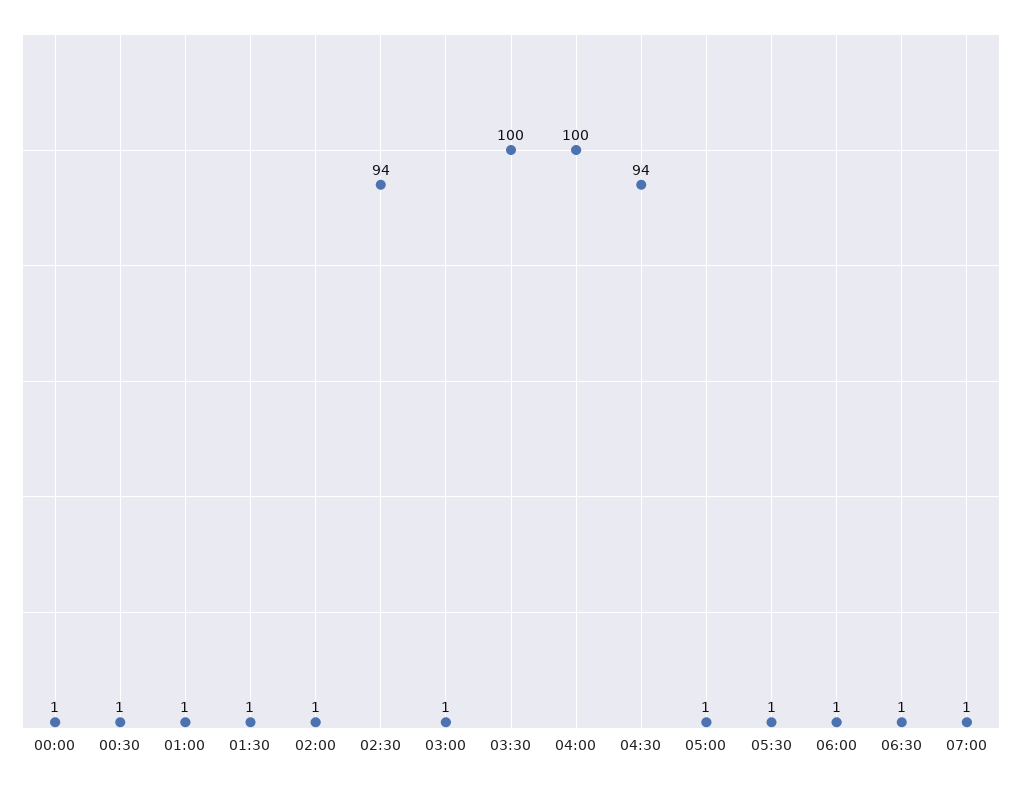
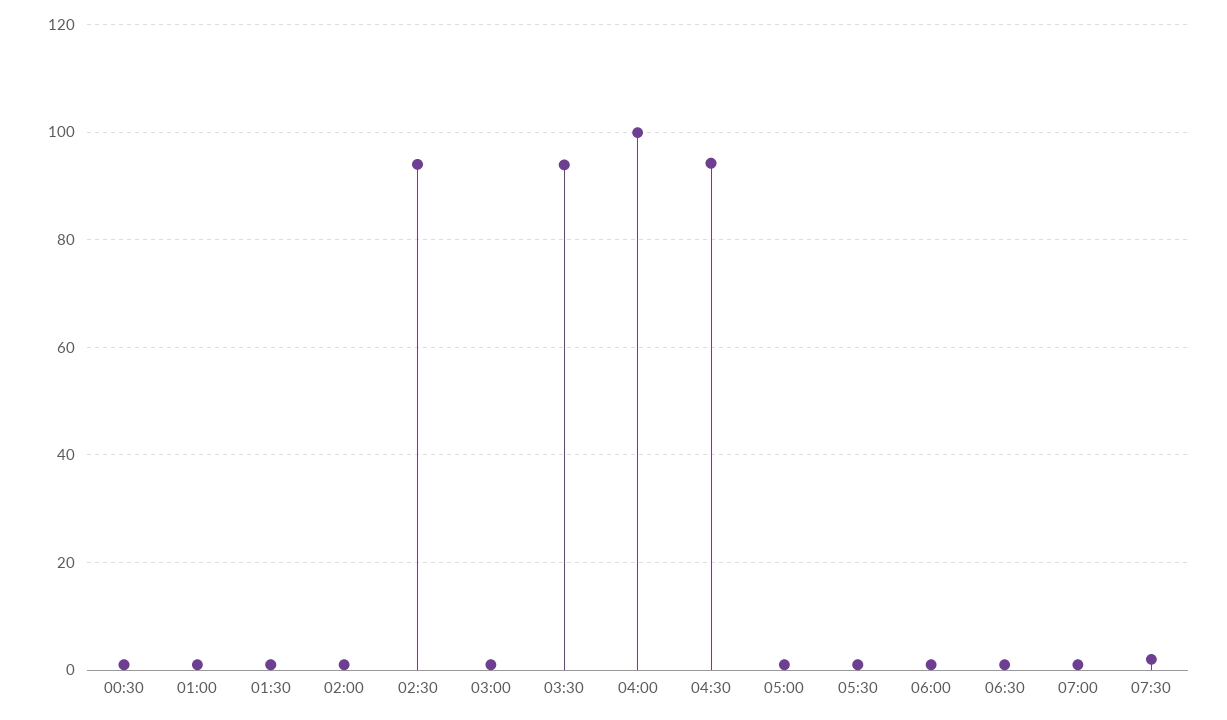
00:00: 1 -> none
03:30: 100 -> 94
07:30: none -> 2

